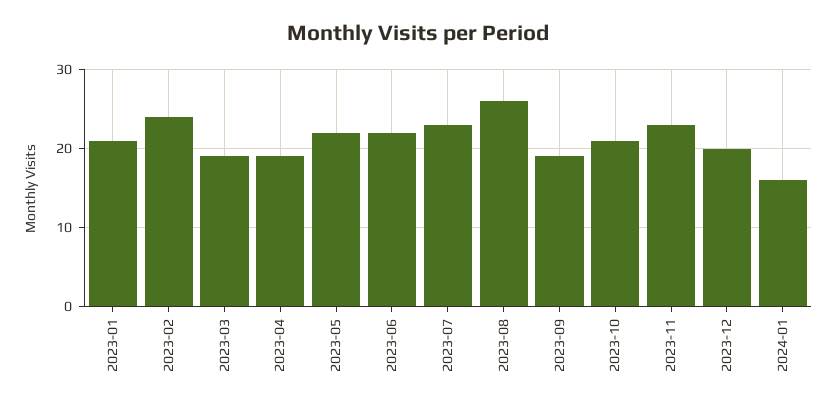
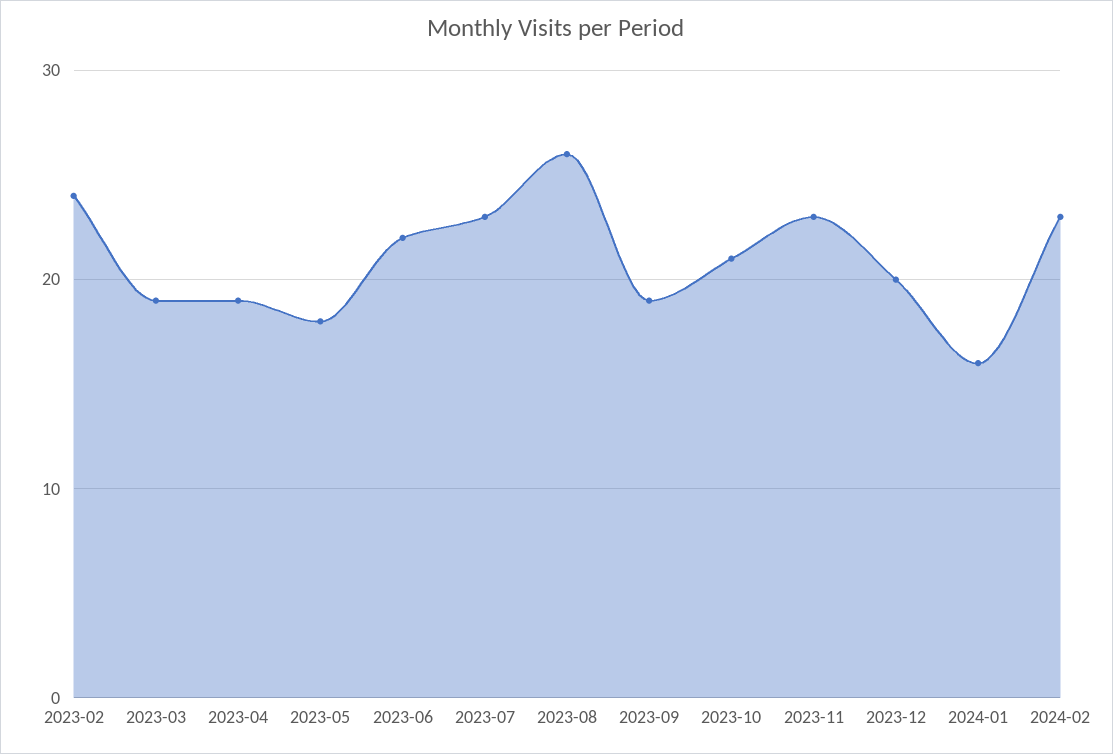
2023-01: 21 -> none
2023-05: 22 -> 18
2024-02: none -> 23

